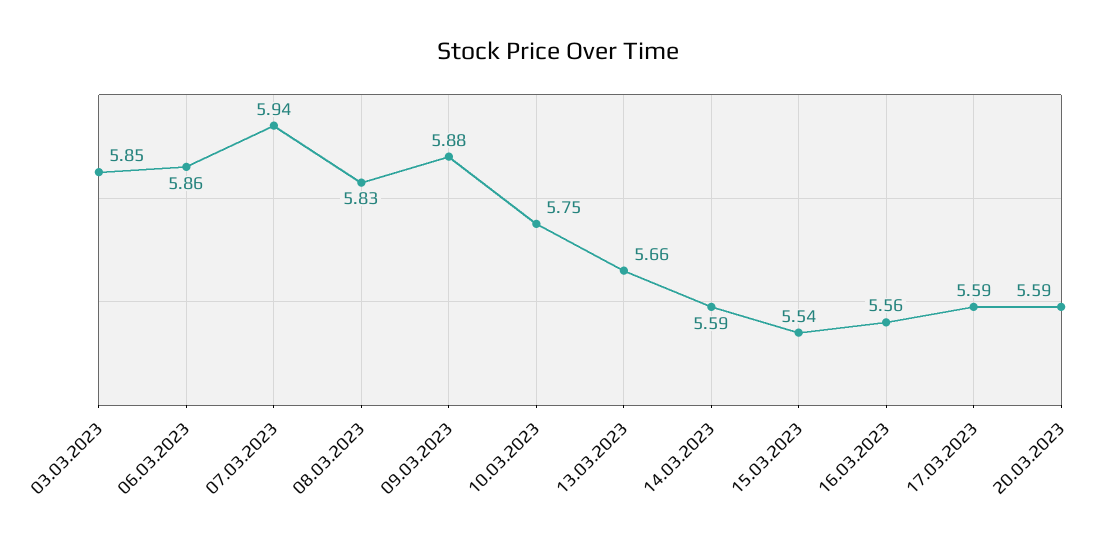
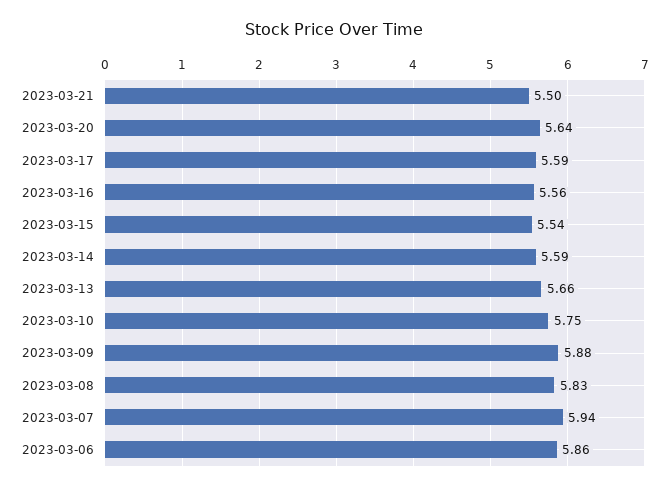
03.03.2023: 5.85 -> none
20.03.2023: 5.59 -> 5.64
2023-03-21: none -> 5.5

